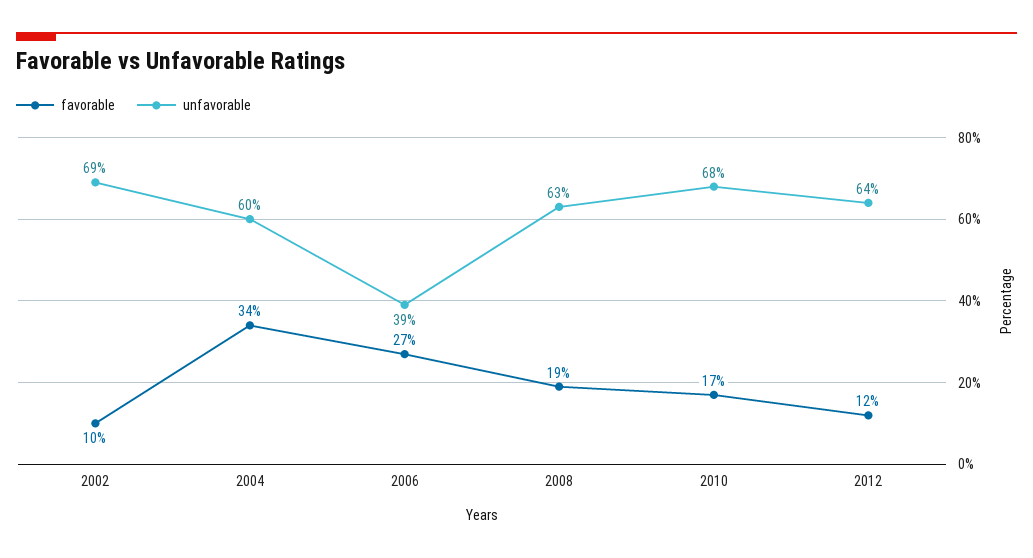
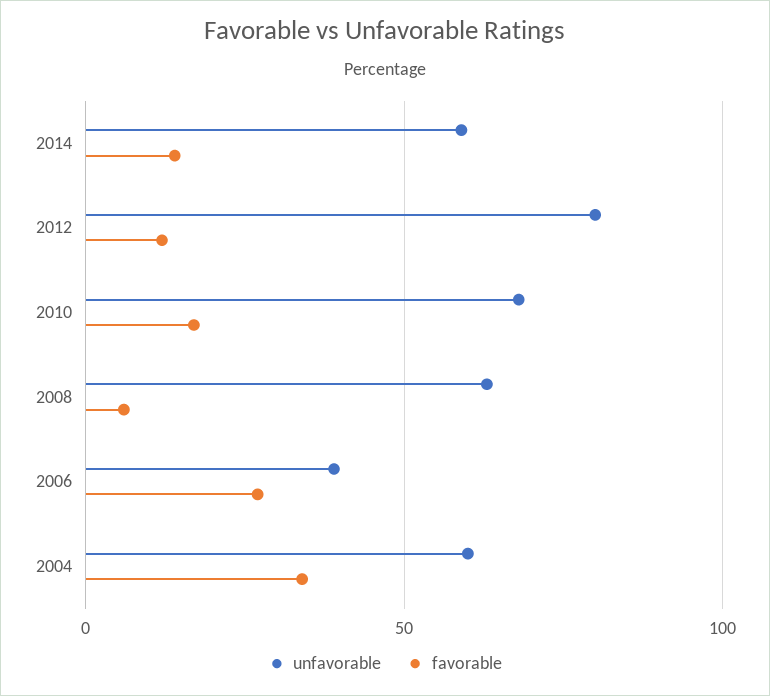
favorable, 2002: 10 -> none
unfavorable, 2002: 69 -> none
favorable, 2008: 19 -> 5
unfavorable, 2012: 64 -> 80
unfavorable, 2014: none -> 60
favorable, 2014: none -> 15

